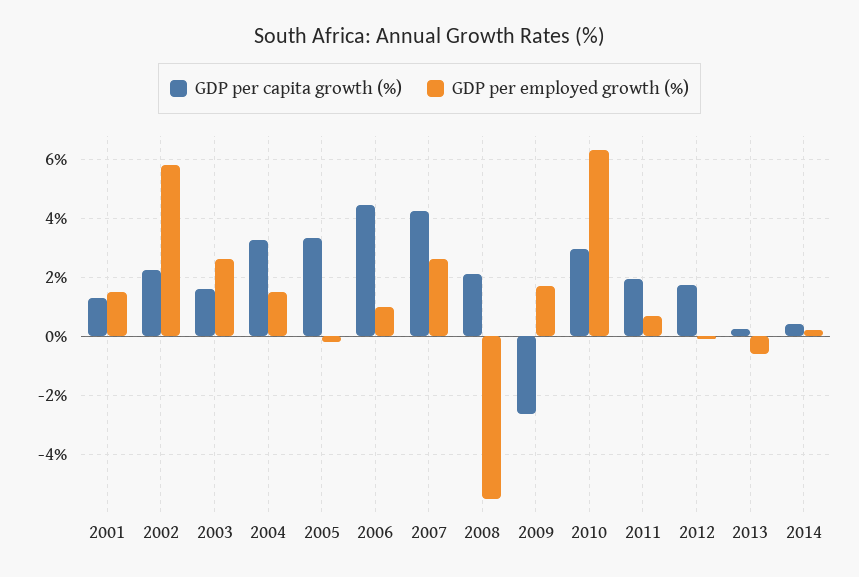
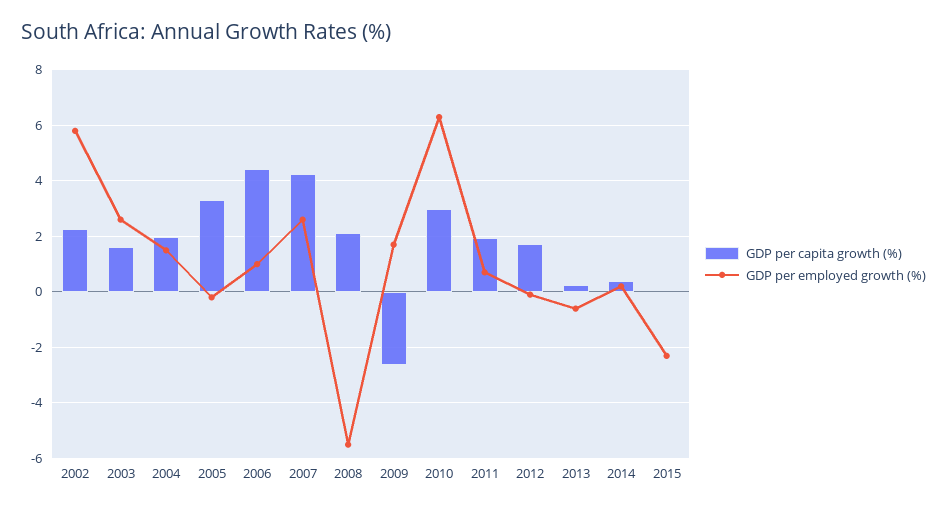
GDP per capita growth (%), 2001: 1.25 -> none
GDP per employed growth (%), 2001: 1.5 -> none
GDP per capita growth (%), 2004: 3.25 -> 2
GDP per capita growth (%), 2015: none -> 0
GDP per employed growth (%), 2015: none -> -2.25

